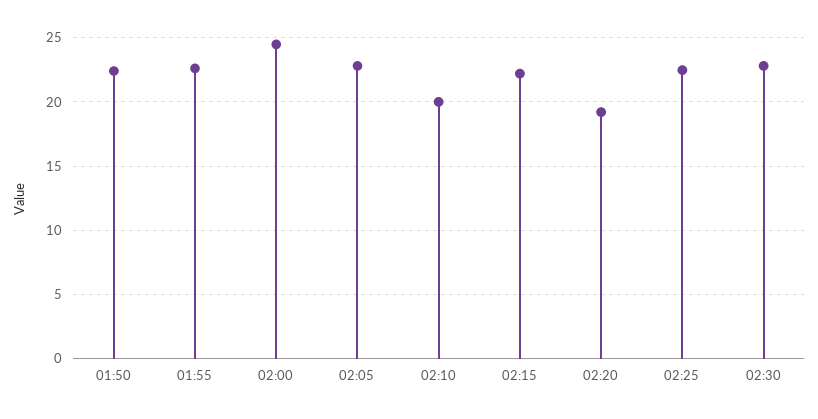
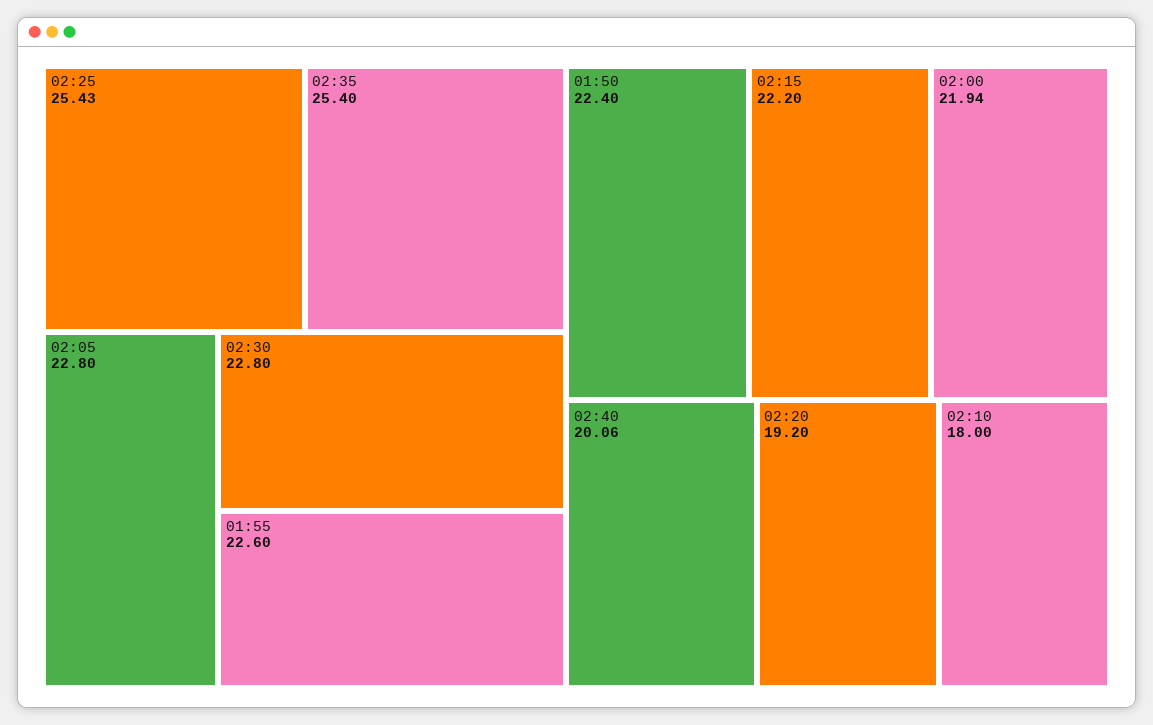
02:00: 24.5 -> 21.94
02:10: 20 -> 18
02:25: 22.5 -> 25.43
02:35: none -> 25.4
02:40: none -> 20.06

